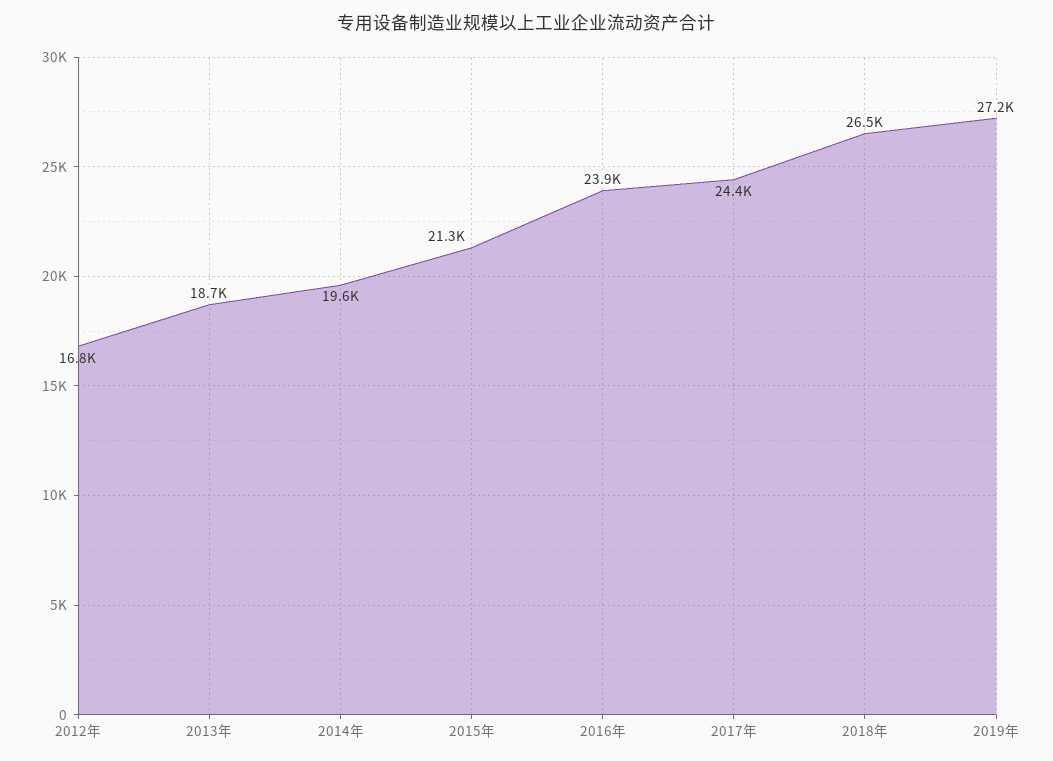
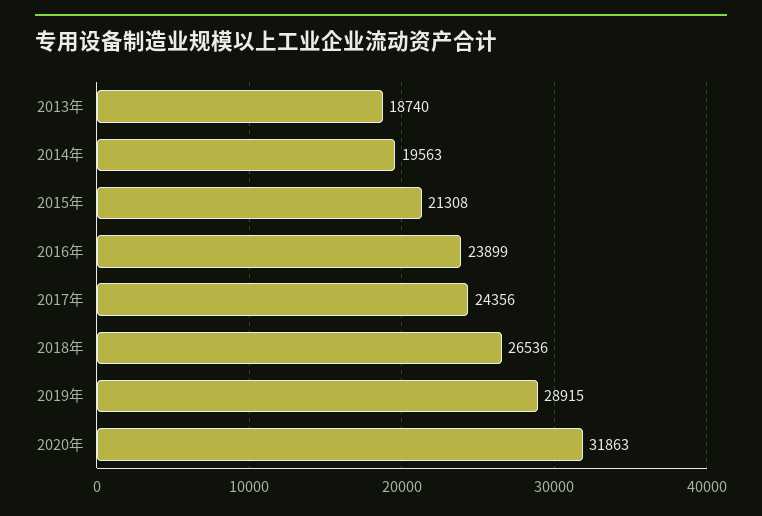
2012年: 16800 -> none
2019年: 27200 -> 28915
2020年: none -> 31863

